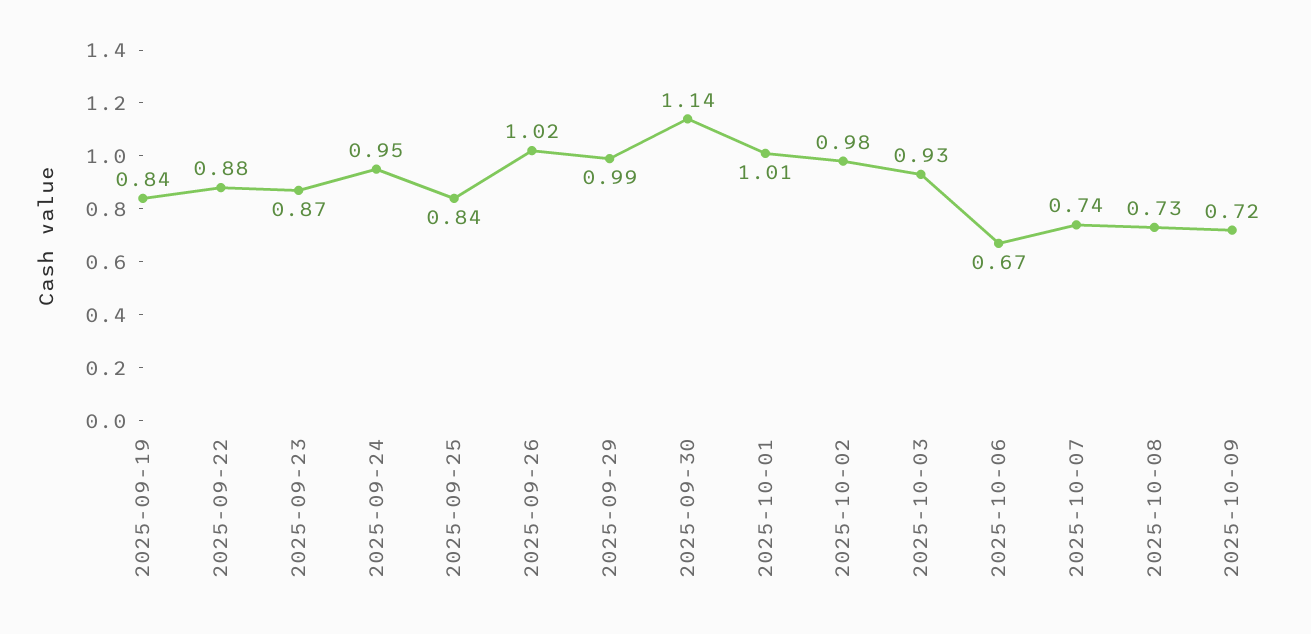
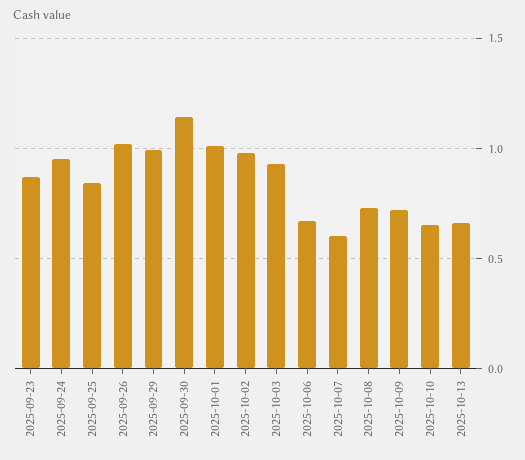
2025-09-19: 0.84 -> none
2025-09-22: 0.88 -> none
2025-10-07: 0.74 -> 0.6
2025-10-10: none -> 0.65
2025-10-13: none -> 0.65

